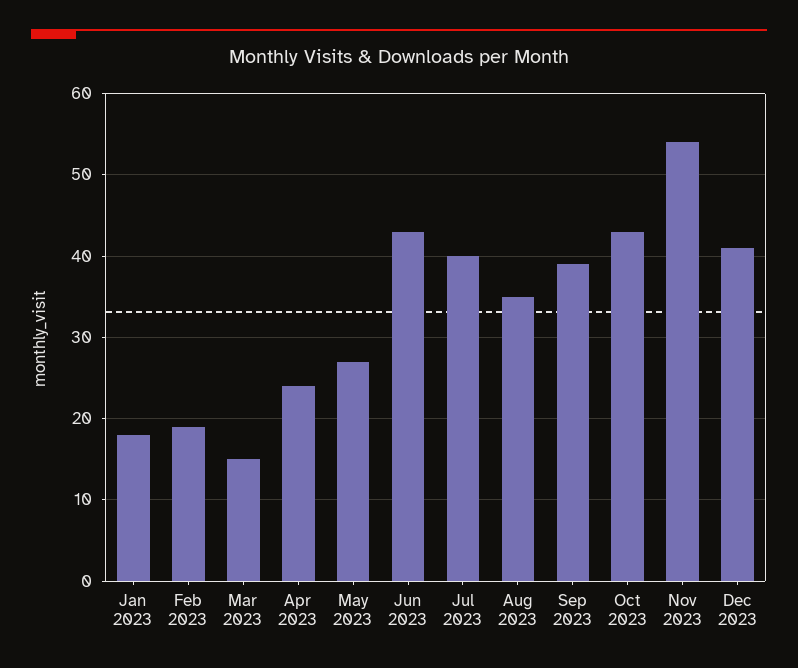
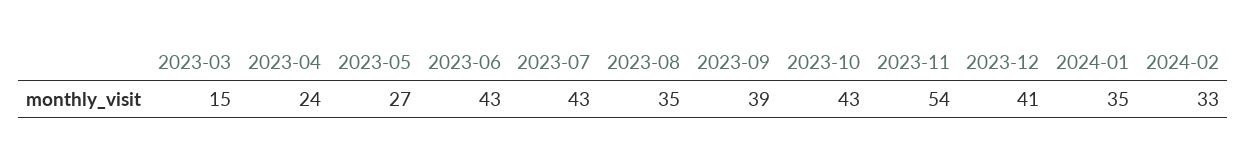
Jan 2023: 18 -> none
Feb 2023: 19 -> none
Jul 2023: 40 -> 43
2024-01: none -> 35
2024-02: none -> 33

